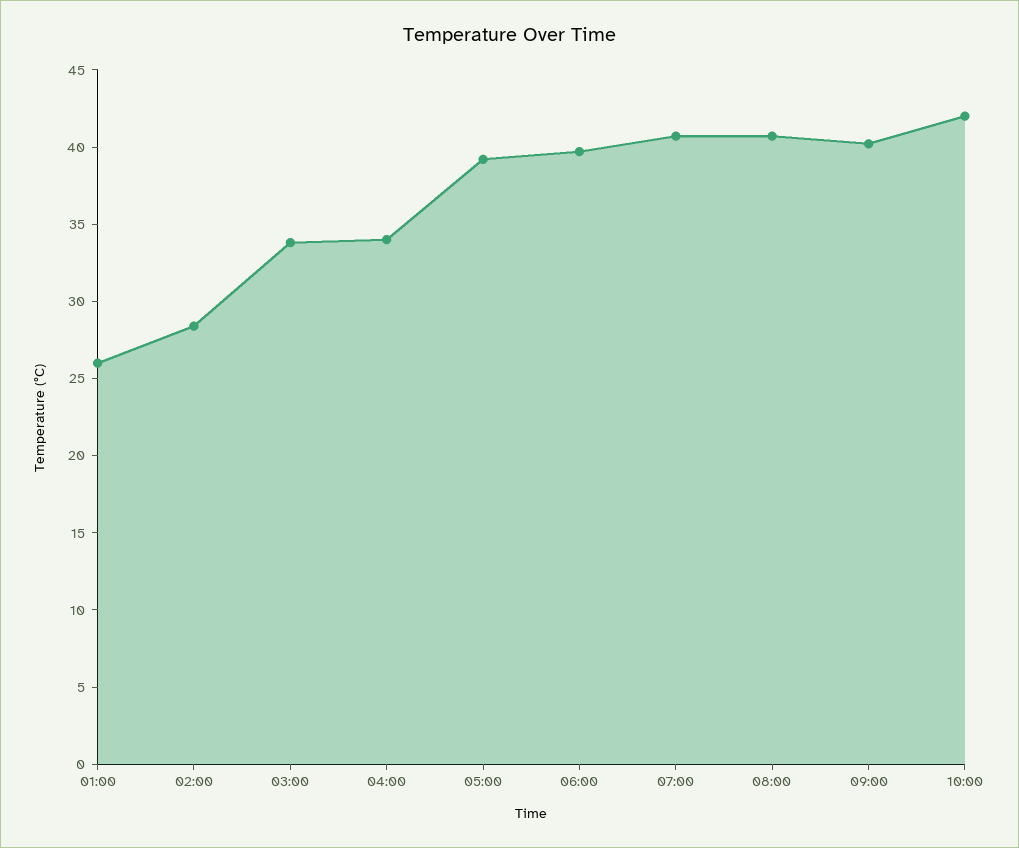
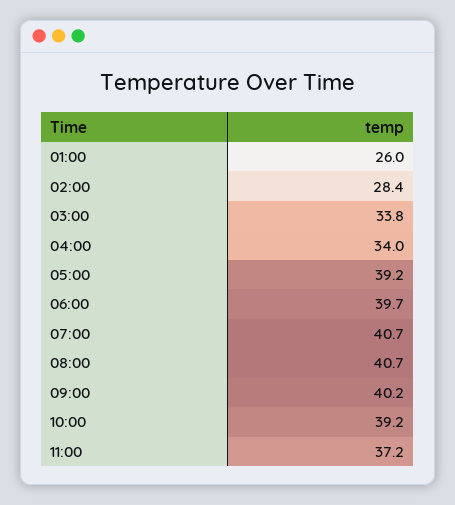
10:00: 42 -> 39.2
11:00: none -> 37.2

